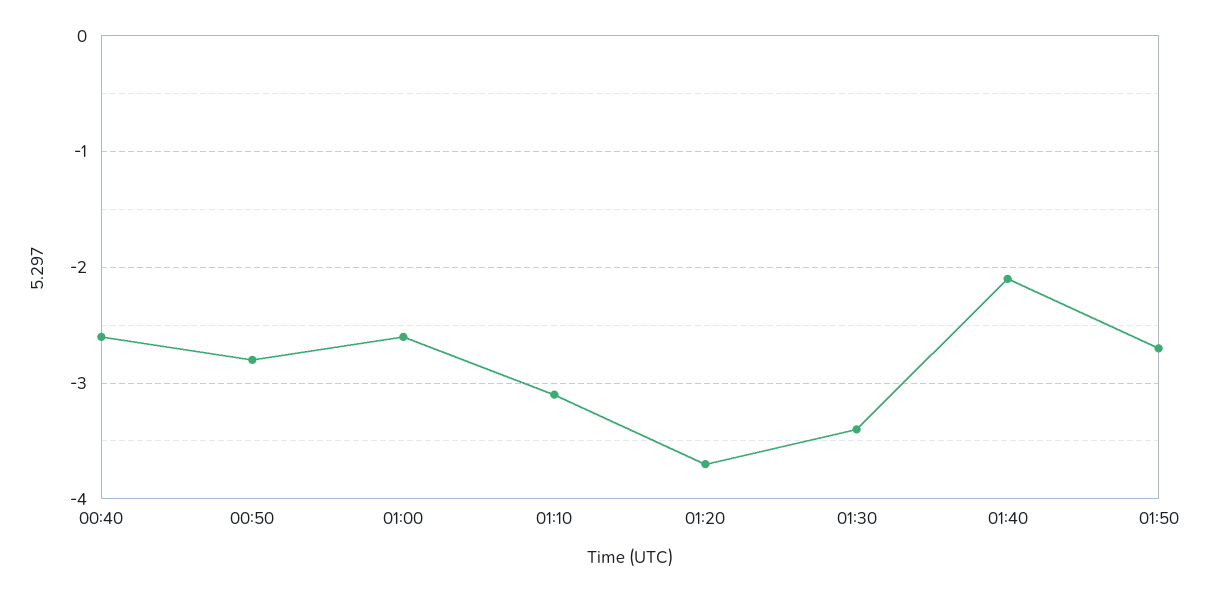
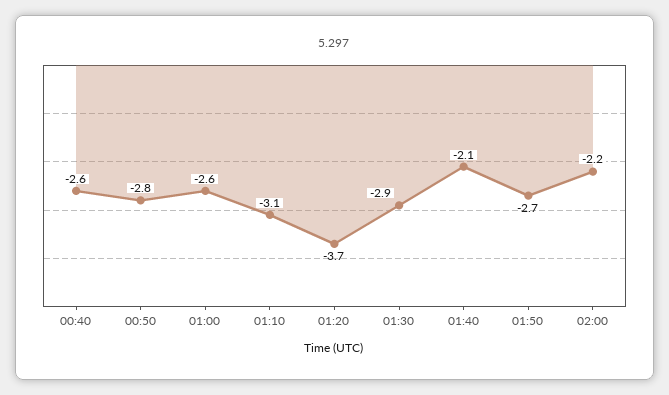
01:30: -3.4 -> -2.9
02:00: none -> -2.2

